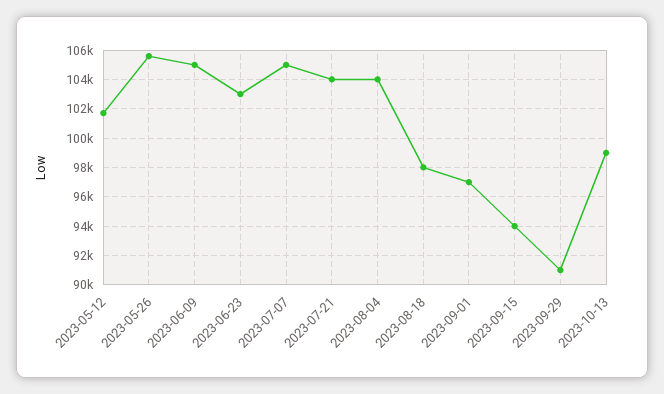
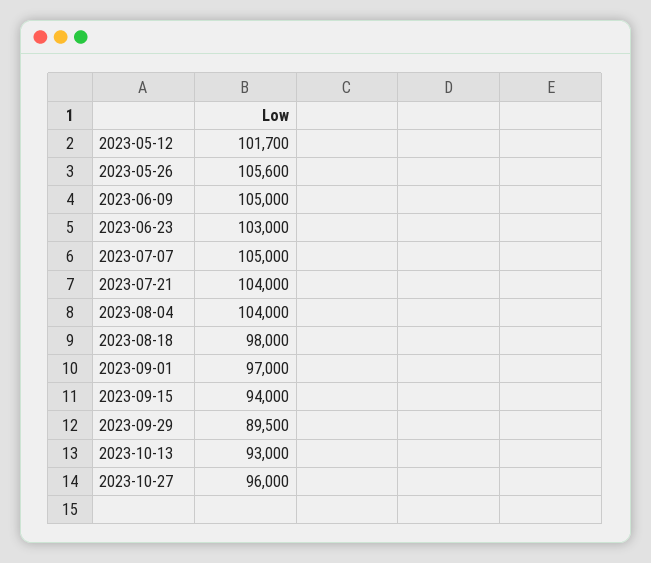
2023-09-29: 91000 -> 89500
2023-10-13: 99000 -> 93000
2023-10-27: none -> 96000

